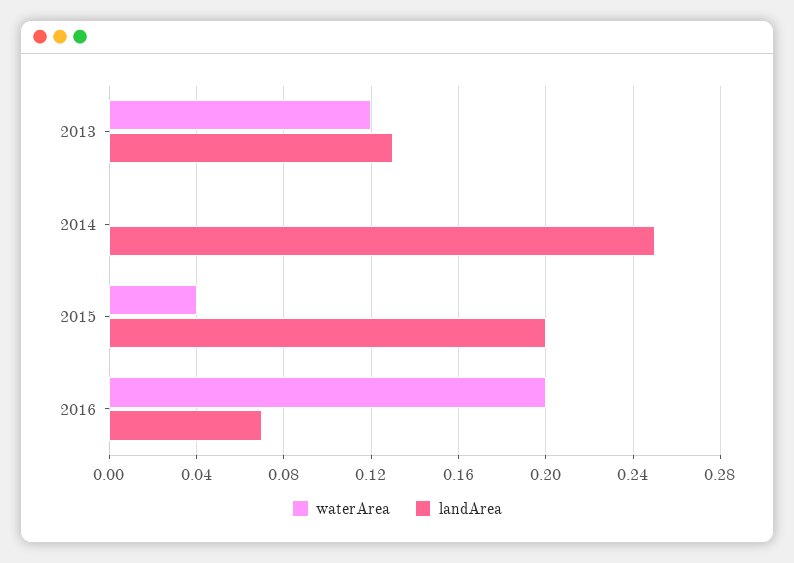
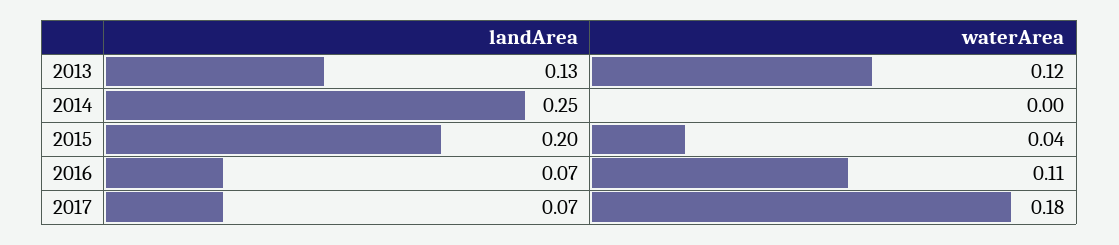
waterArea, 2016: 0.2 -> 0.11
landArea, 2017: none -> 0.07
waterArea, 2017: none -> 0.18

